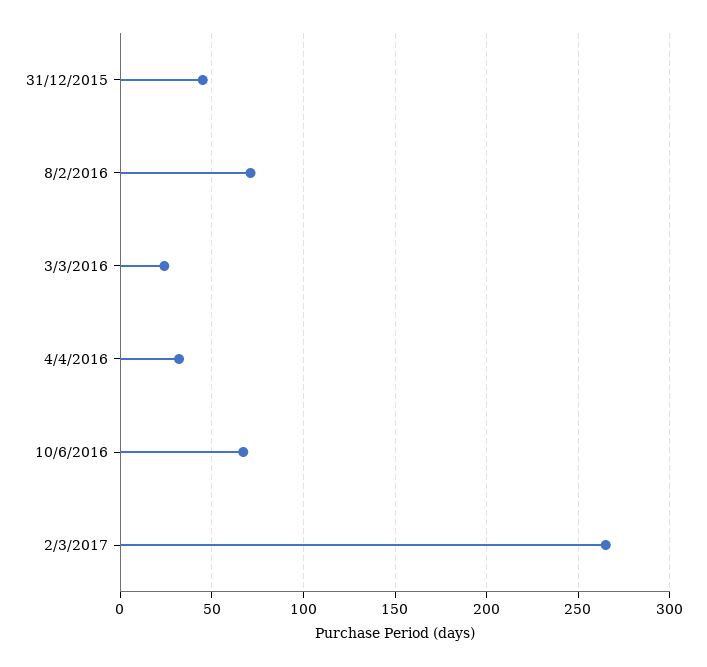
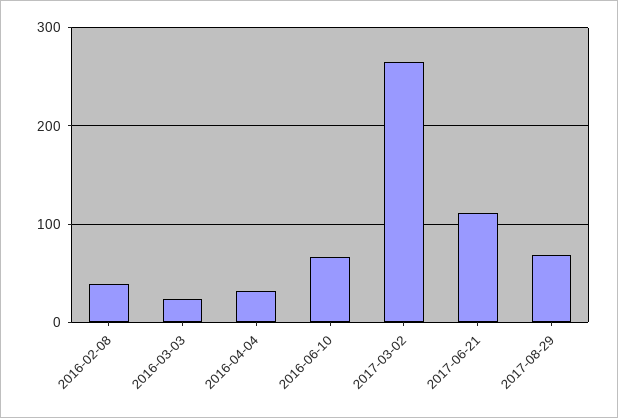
31/12/2015: 45 -> none
8/2/2016: 70 -> 40
2017-06-21: none -> 110
2017-08-29: none -> 70

